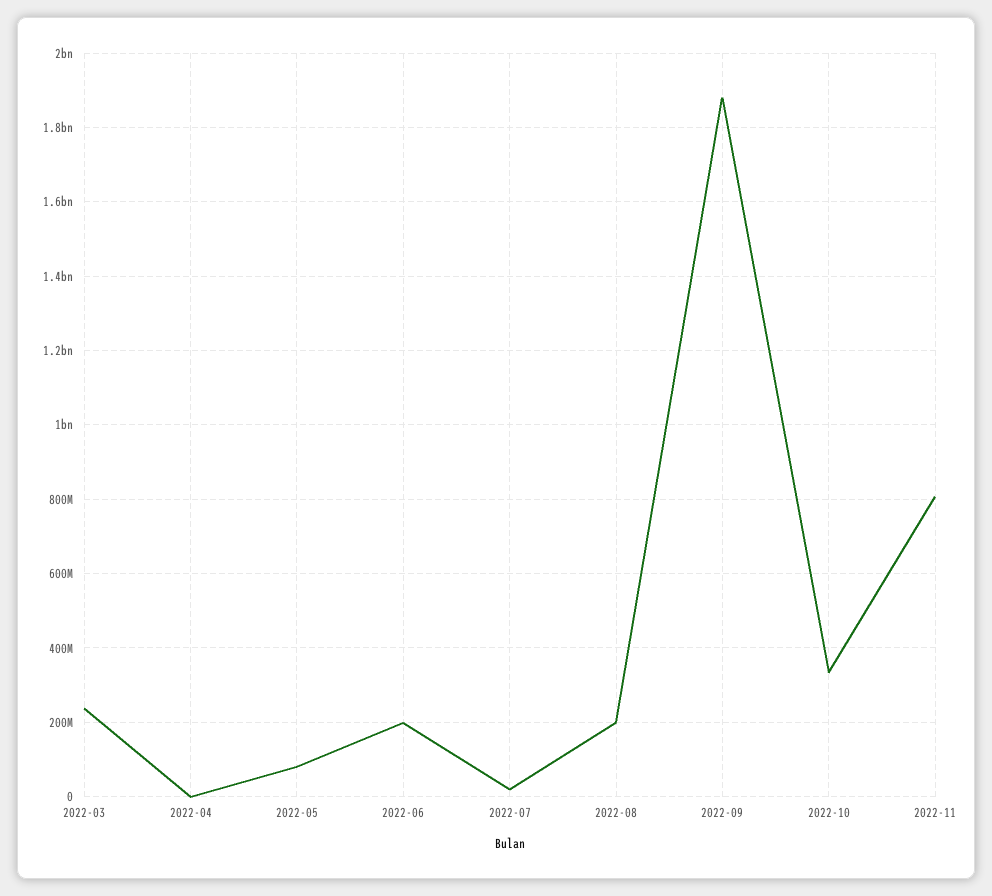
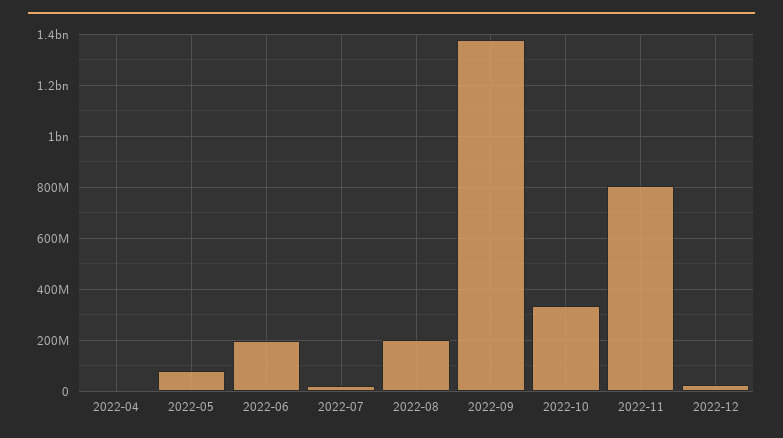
2022-03: 240000000 -> none
2022-09: 1880000000 -> 1375000000
2022-12: none -> 25000000

